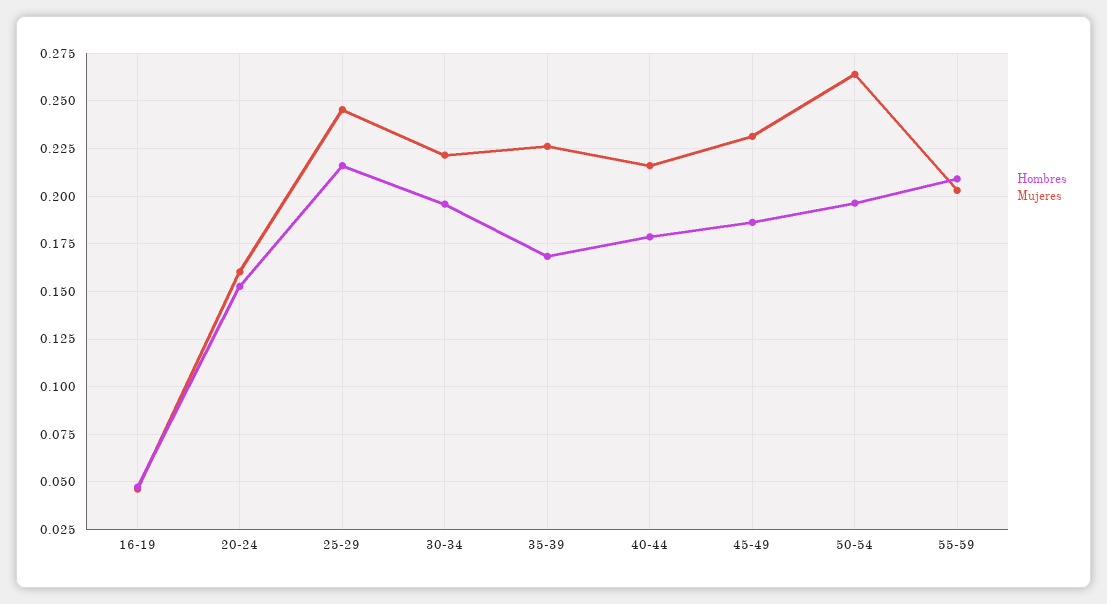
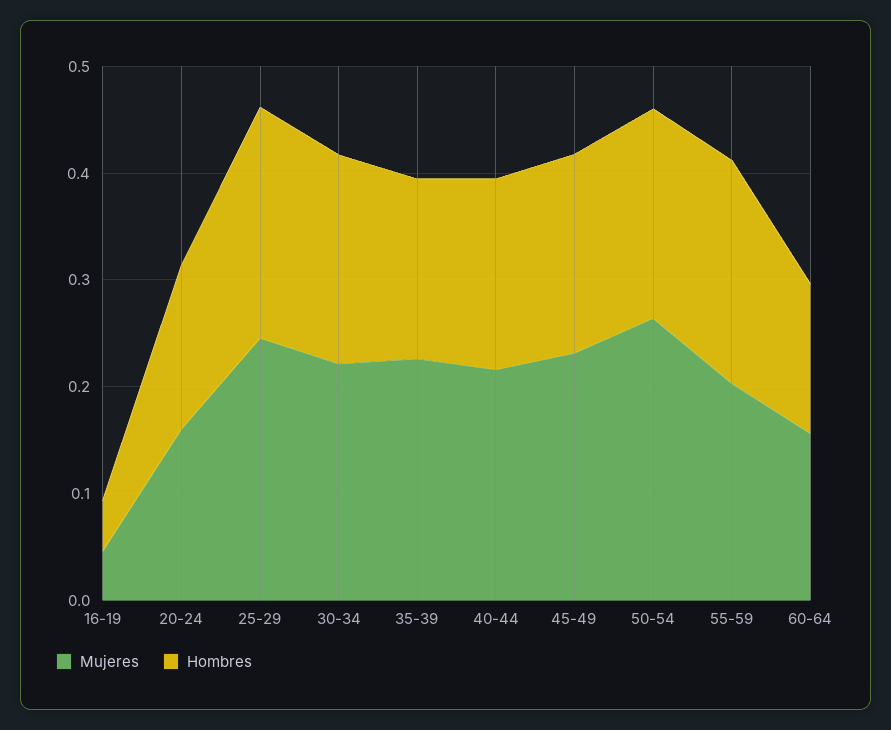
Mujeres, 60-64: none -> 0.16
Hombres, 60-64: none -> 0.14

